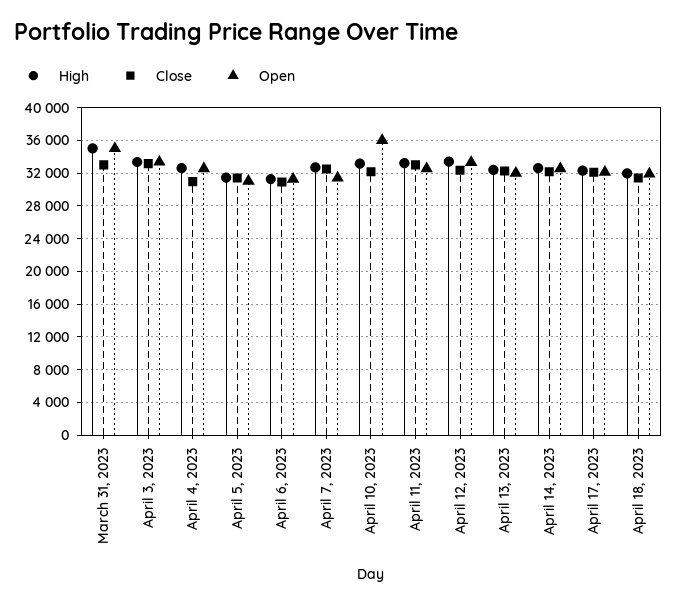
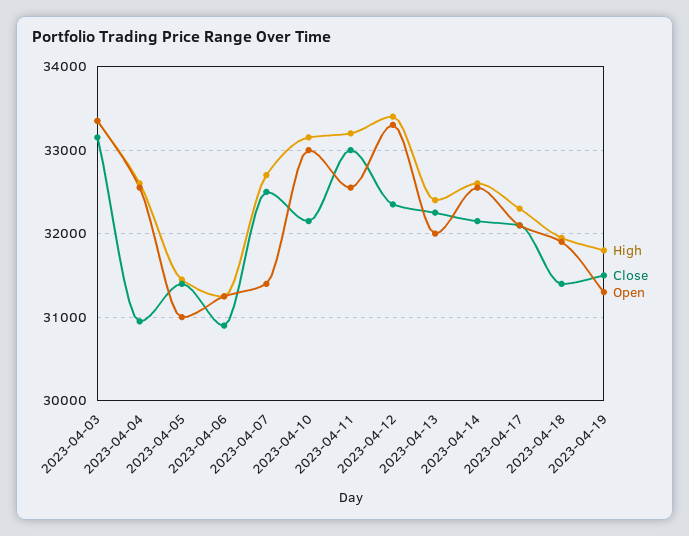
High, March 31, 2023: 35000 -> none
Close, March 31, 2023: 33000 -> none
Open, March 31, 2023: 35000 -> none
Open, April 10, 2023: 36000 -> 33000
High, 2023-04-19: none -> 31800
Close, 2023-04-19: none -> 31500
Open, 2023-04-19: none -> 31300

